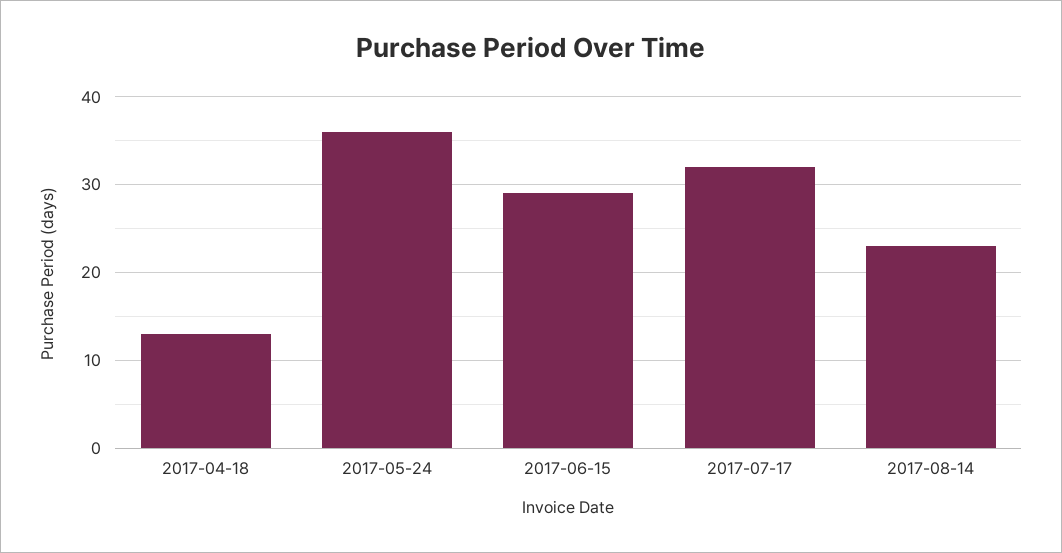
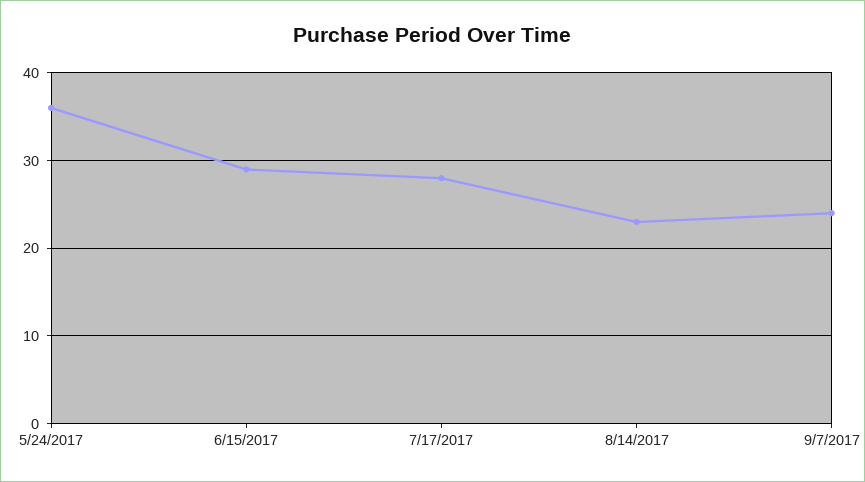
2017-04-18: 13 -> none
2017-07-17: 32 -> 28
9/7/2017: none -> 24

